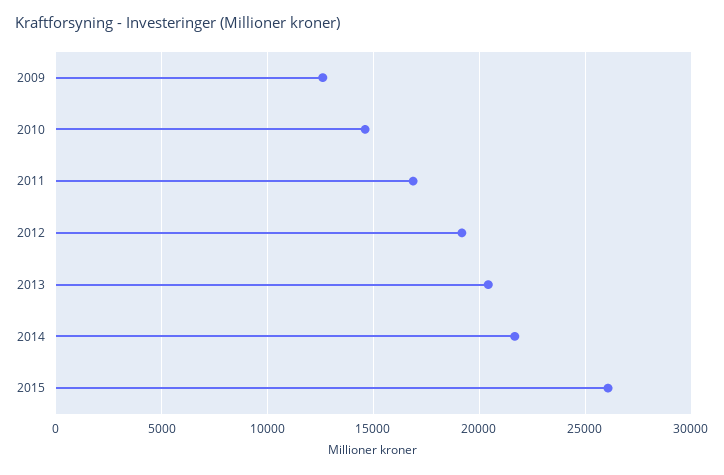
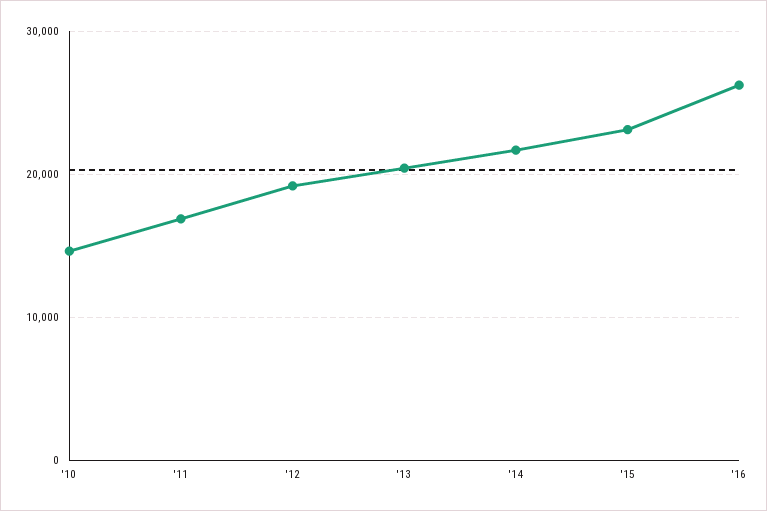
2009: 12500 -> none
2015: 26000 -> 23000
'16: none -> 26000

